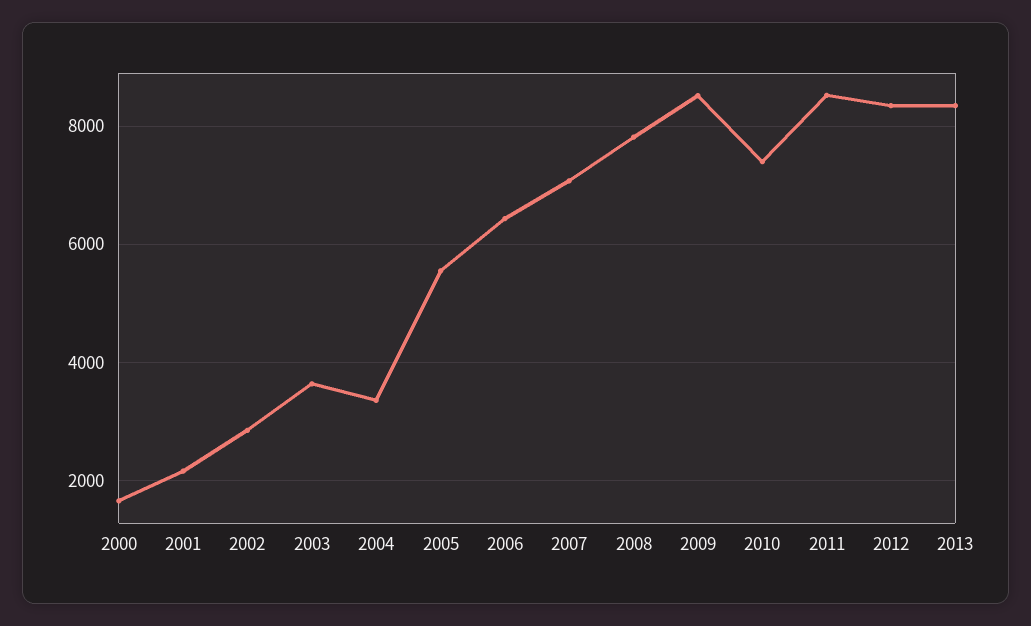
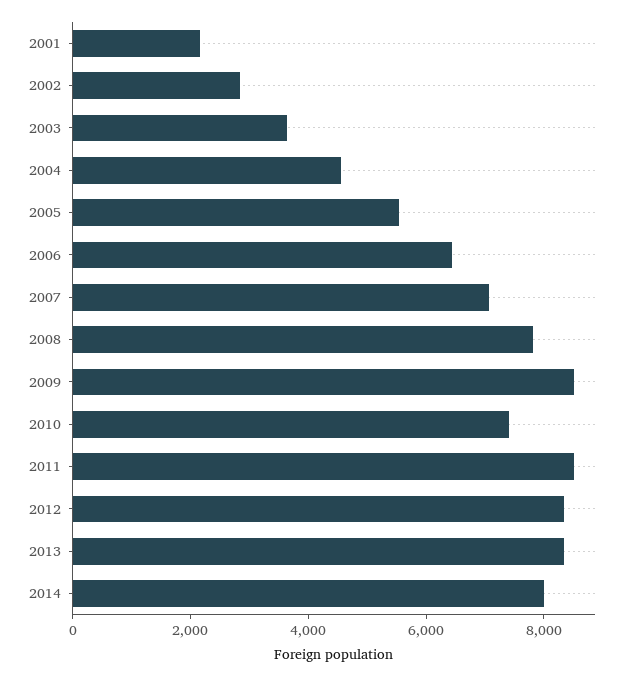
2000: 1600 -> none
2004: 3400 -> 4500
2014: none -> 8000

